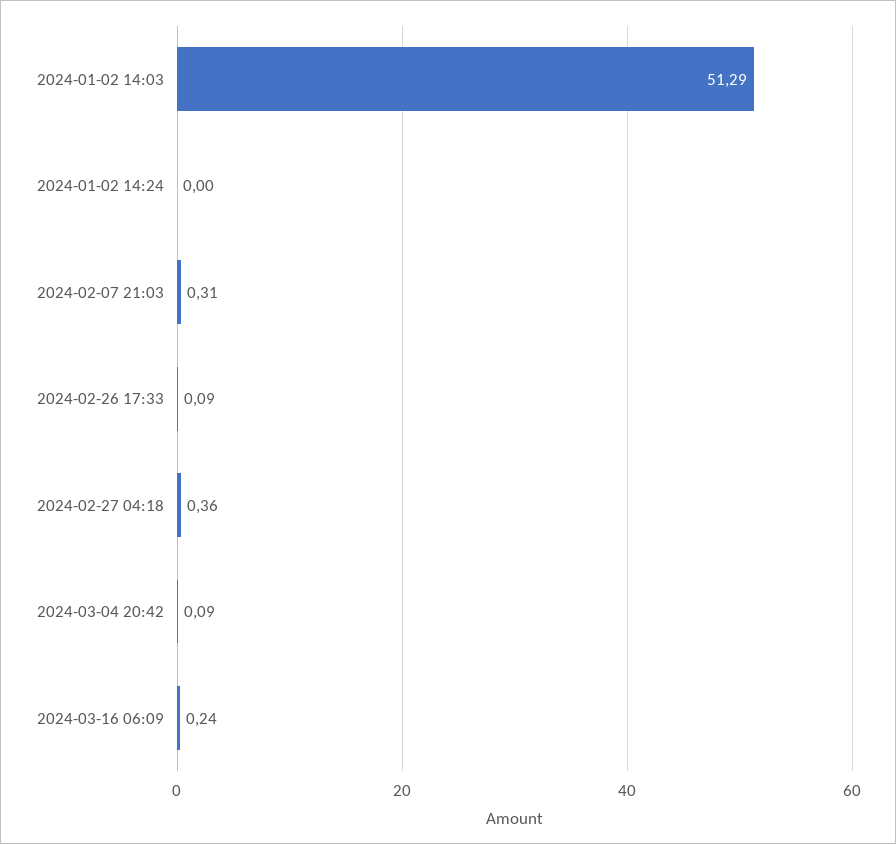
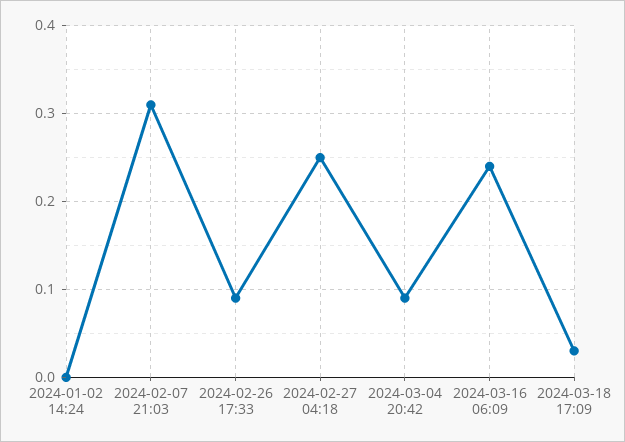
2024-01-02 14:03: 51.29 -> none
2024-02-27 04:18: 0.36 -> 0.25
2024-03-18 17:09: none -> 0.03

